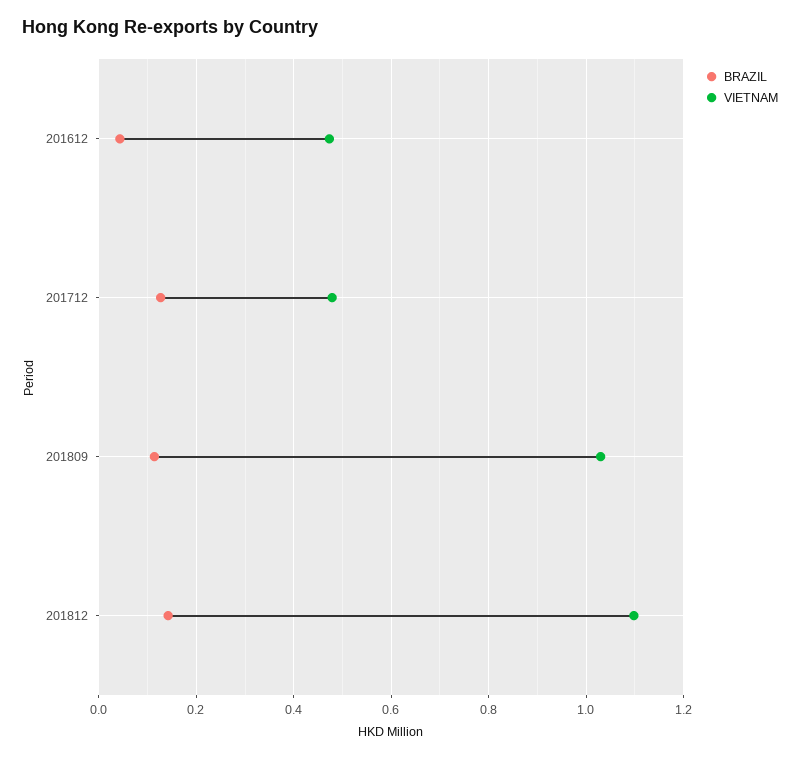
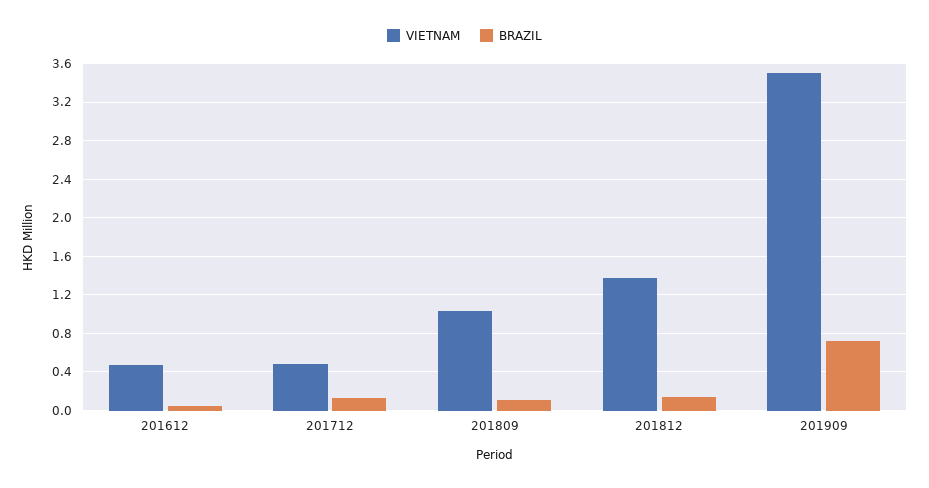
VIETNAM, 201812: 1.1 -> 1.4
VIETNAM, 201909: none -> 3.5
BRAZIL, 201909: none -> 0.7

